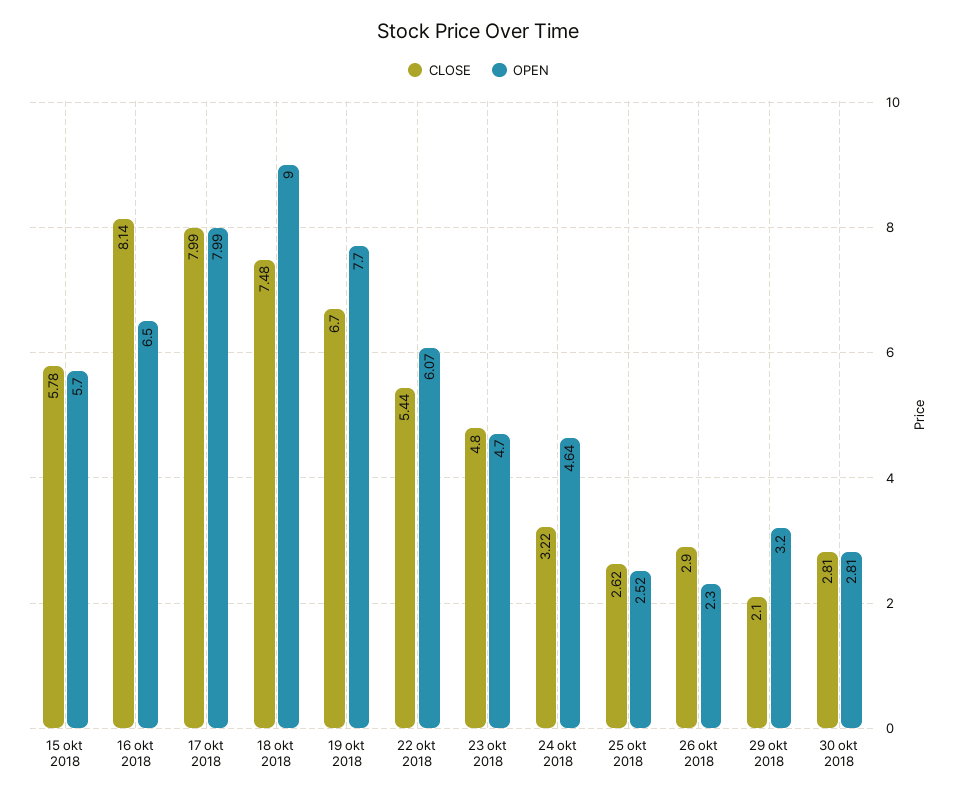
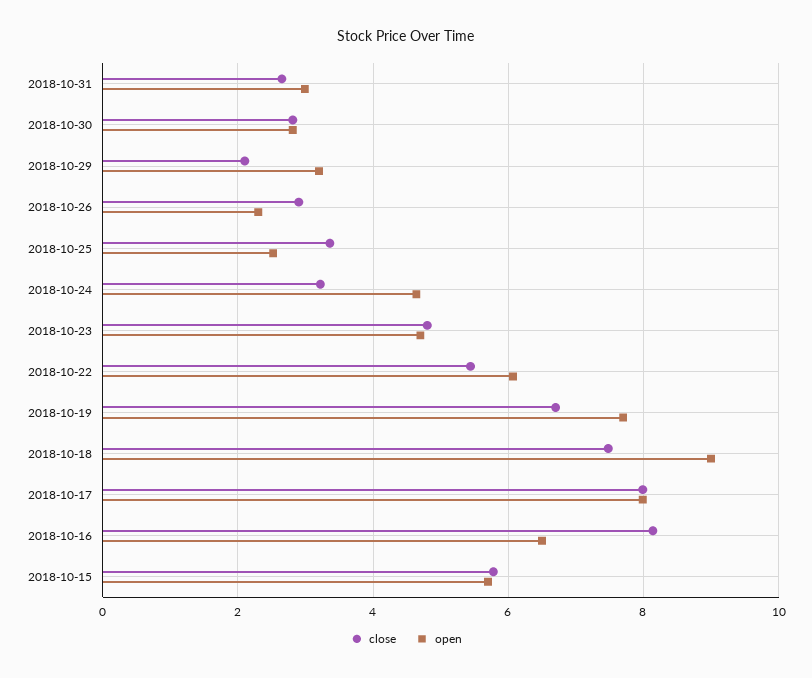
CLOSE, 25 okt 2018: 2.62 -> 3.4
CLOSE, 2018-10-31: none -> 2.6
OPEN, 2018-10-31: none -> 3

